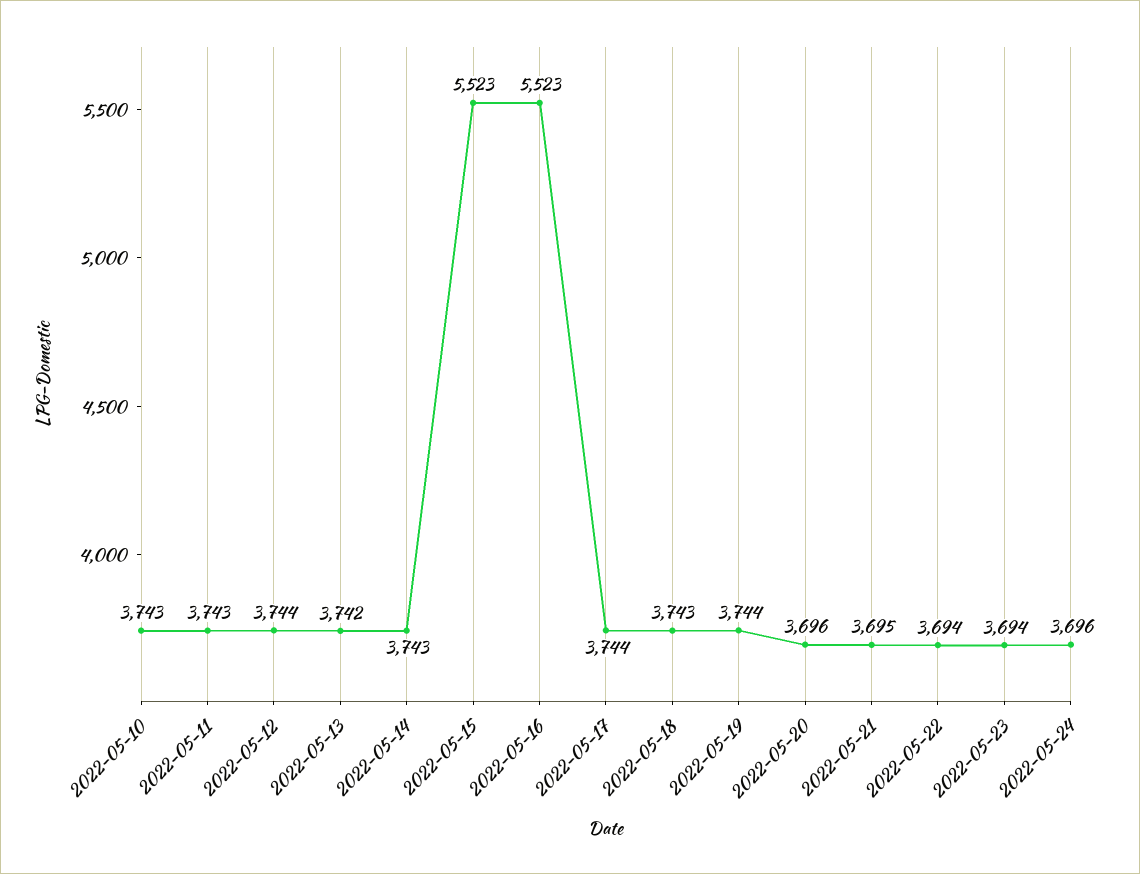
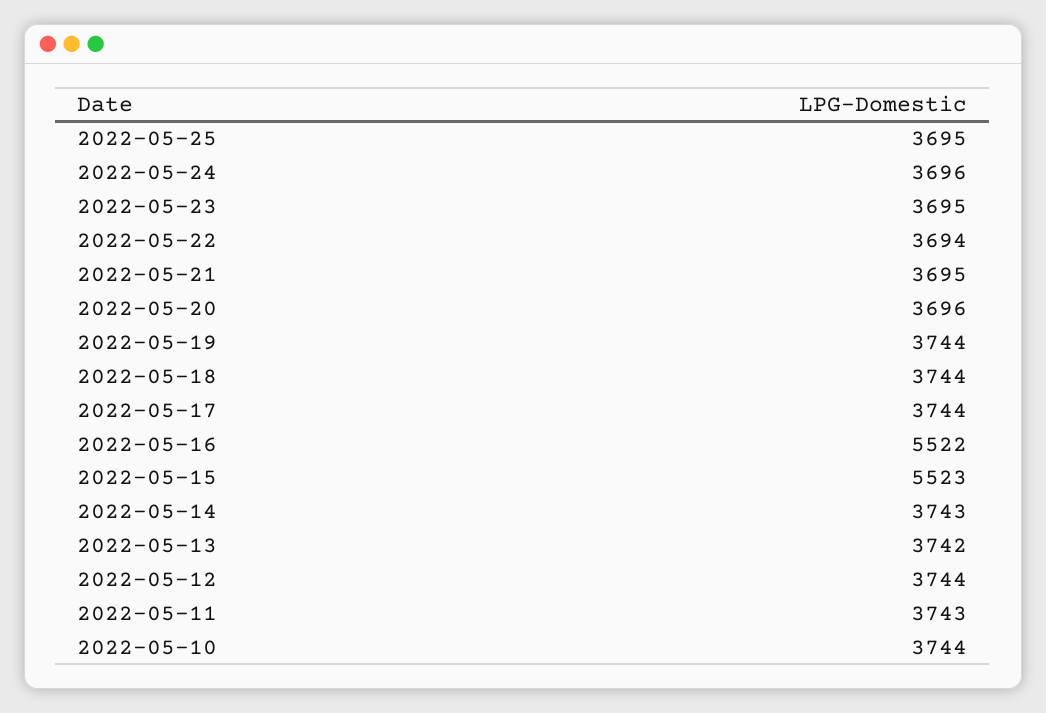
2022-05-10: 3743 -> 3744
2022-05-16: 5523 -> 5522
2022-05-18: 3743 -> 3744
2022-05-23: 3694 -> 3695
2022-05-25: none -> 3695

